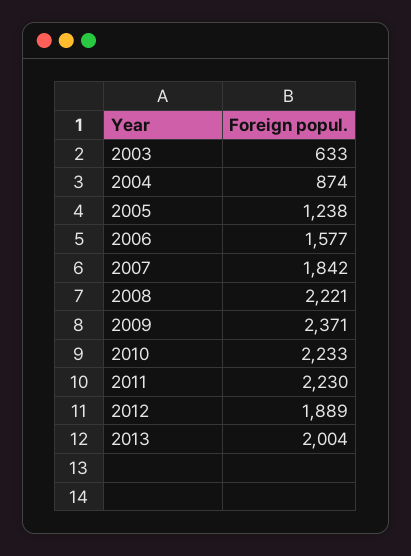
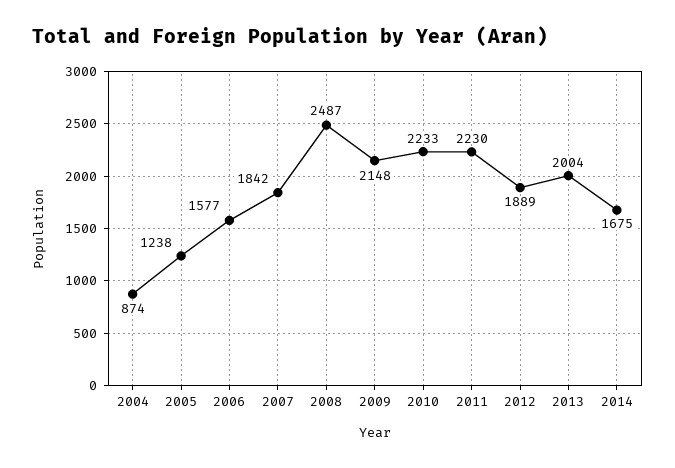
2003: 633 -> none
2008: 2221 -> 2487
2009: 2371 -> 2148
2014: none -> 1675

